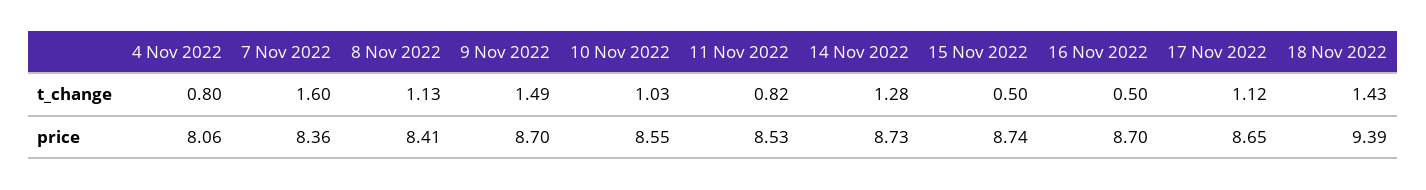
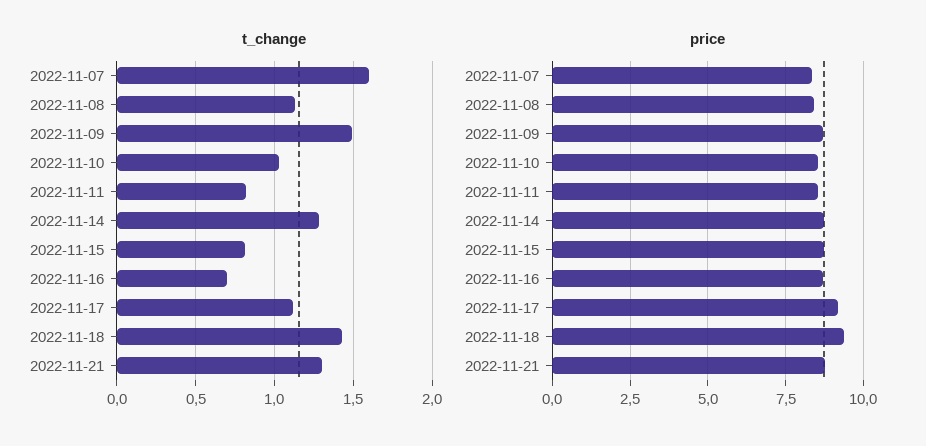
t_change, 4 Nov 2022: 0.8 -> none
t_change, 15 Nov 2022: 0.5 -> 0.8
t_change, 16 Nov 2022: 0.5 -> 0.7
price, 4 Nov 2022: 8.06 -> none
price, 17 Nov 2022: 8.65 -> 9.25
t_change, 2022-11-21: none -> 1.3
price, 2022-11-21: none -> 8.75

